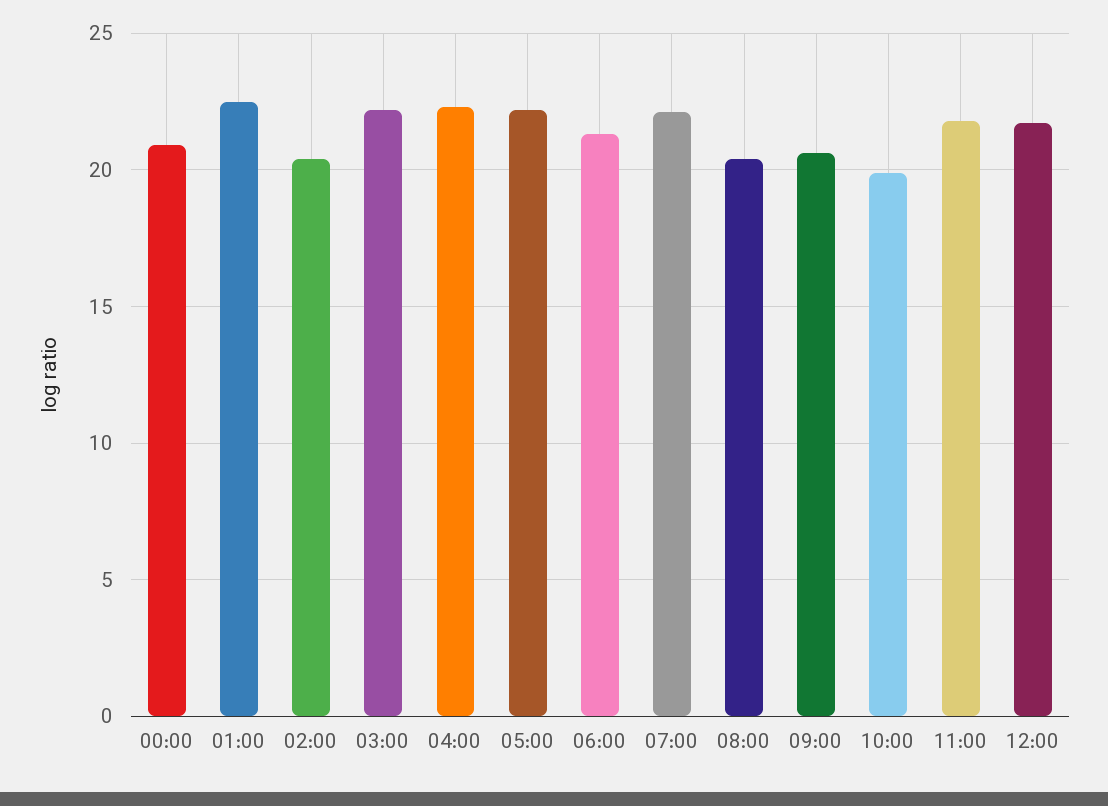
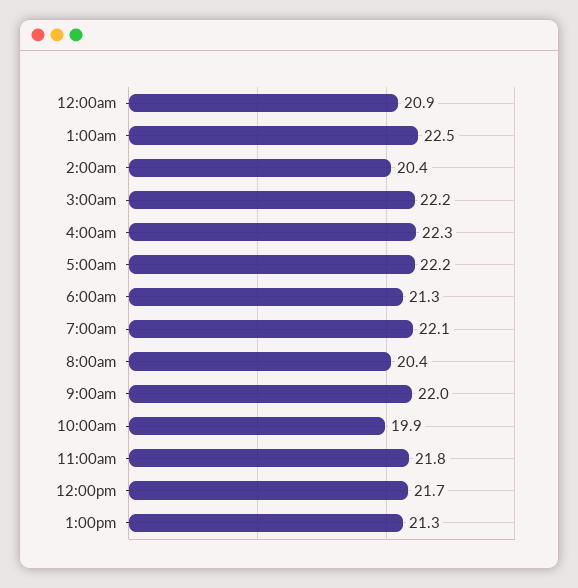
09:00: 20.5 -> 22
1:00pm: none -> 21.3

